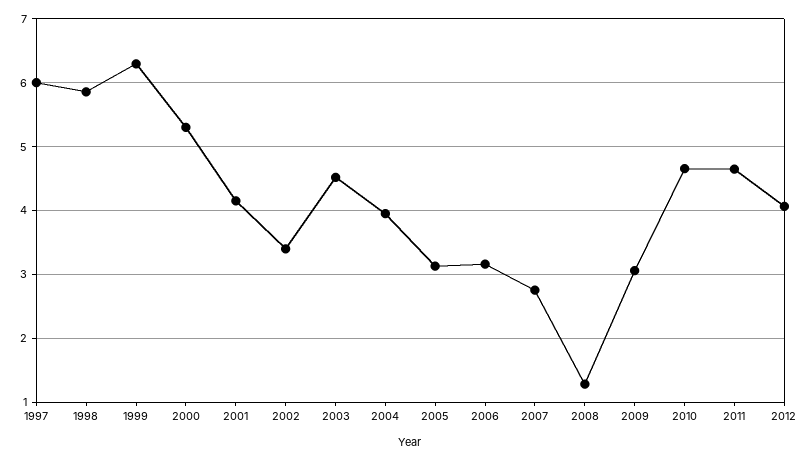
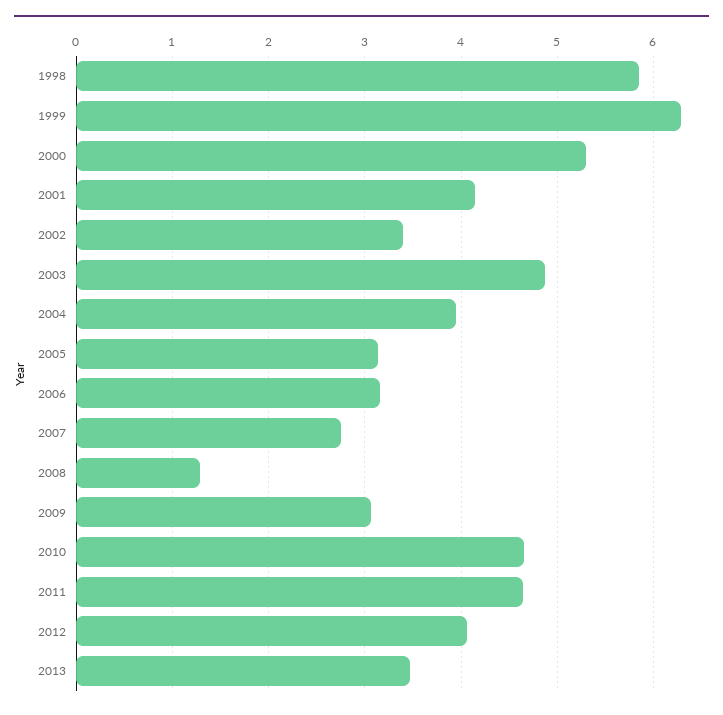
1997: 6 -> none
2003: 4.5 -> 4.9
2013: none -> 3.5

